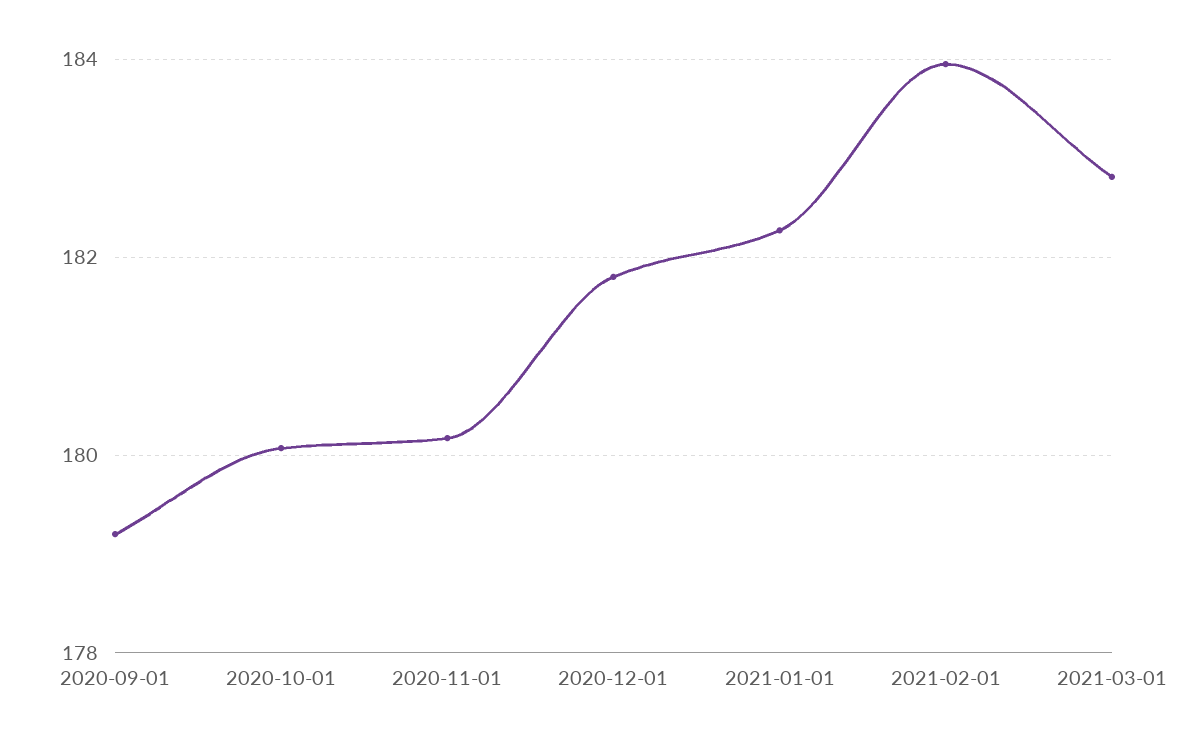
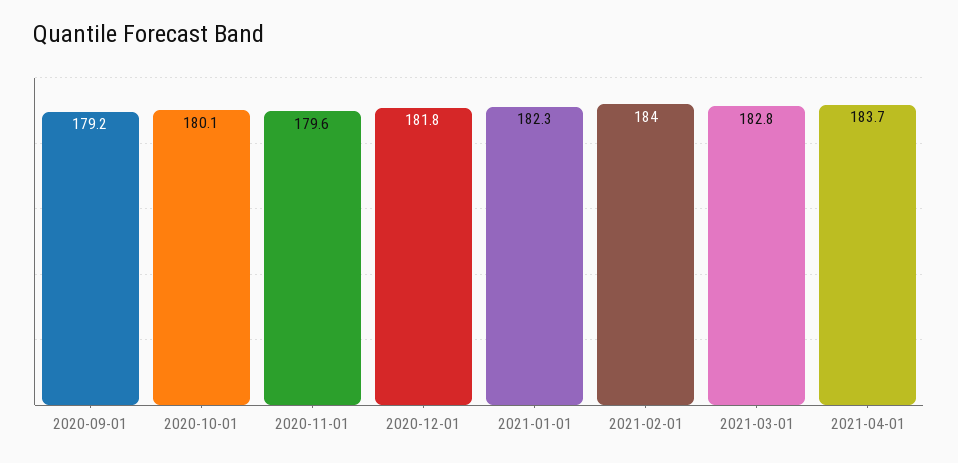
2020-11-01: 180.2 -> 179.6
2021-04-01: none -> 183.7

